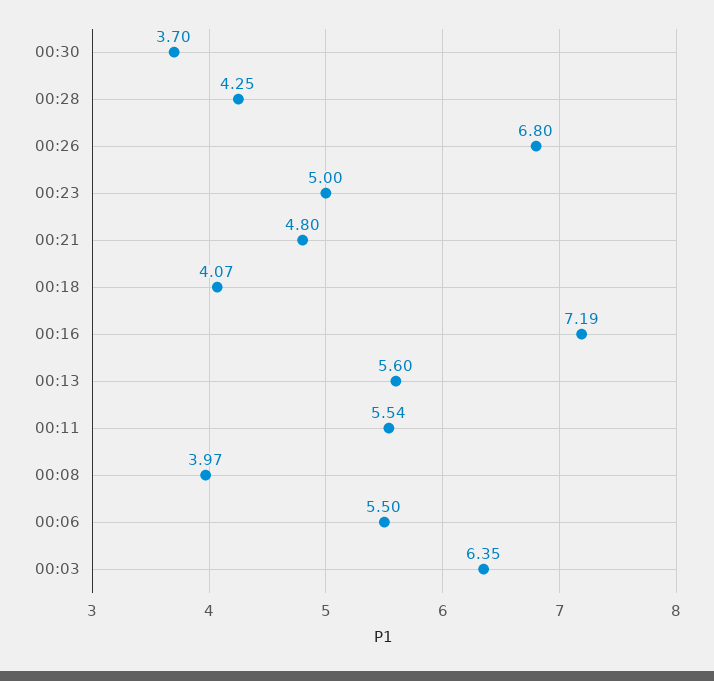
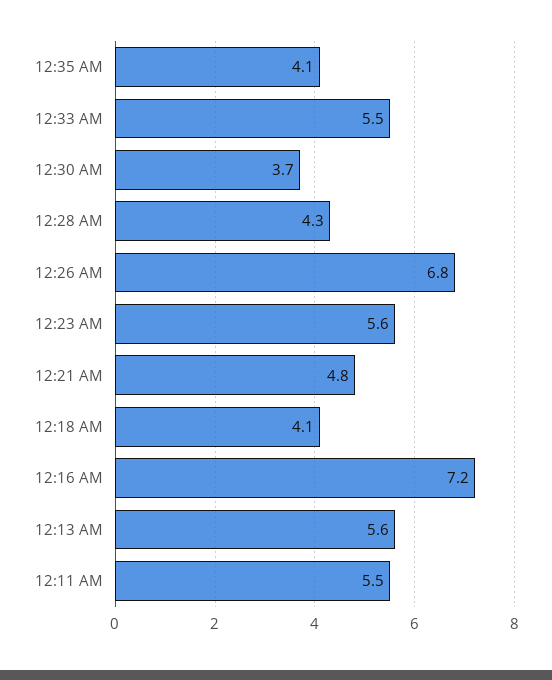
00:23: 5 -> 5.6
00:08: 3.97 -> none
00:06: 5.5 -> none
00:03: 6.35 -> none
12:35 AM: none -> 4.1
12:33 AM: none -> 5.5

